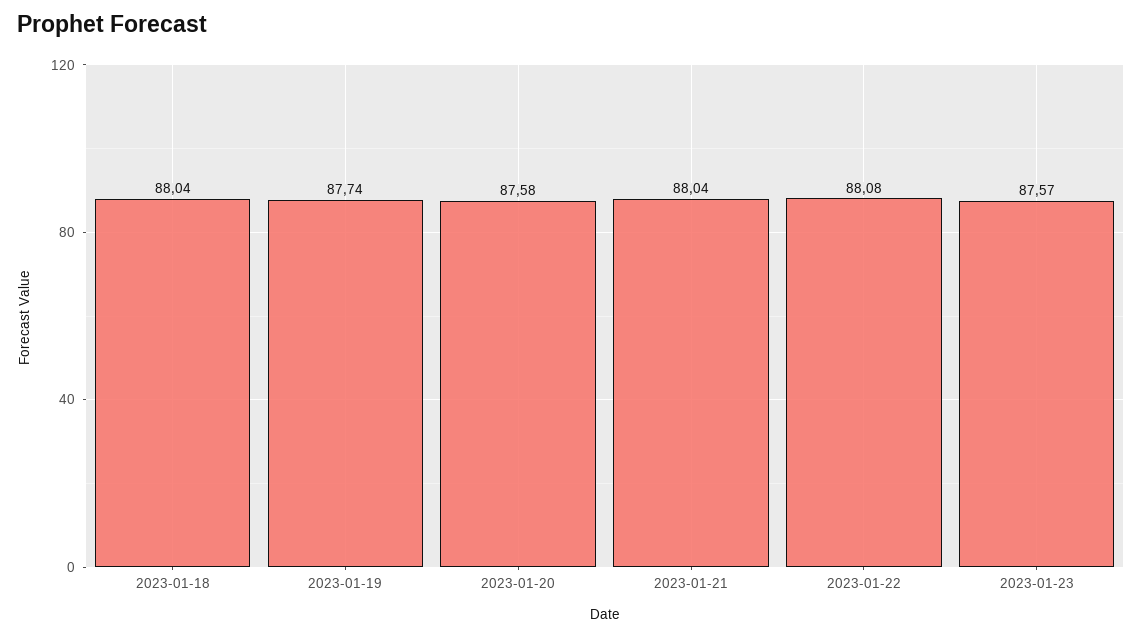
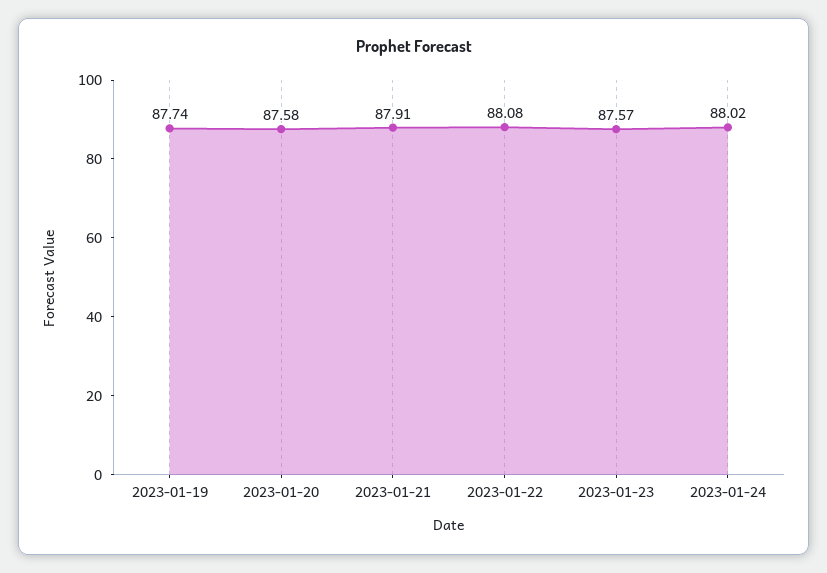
2023-01-18: 88.04 -> none
2023-01-21: 88.04 -> 87.91
2023-01-24: none -> 88.02

